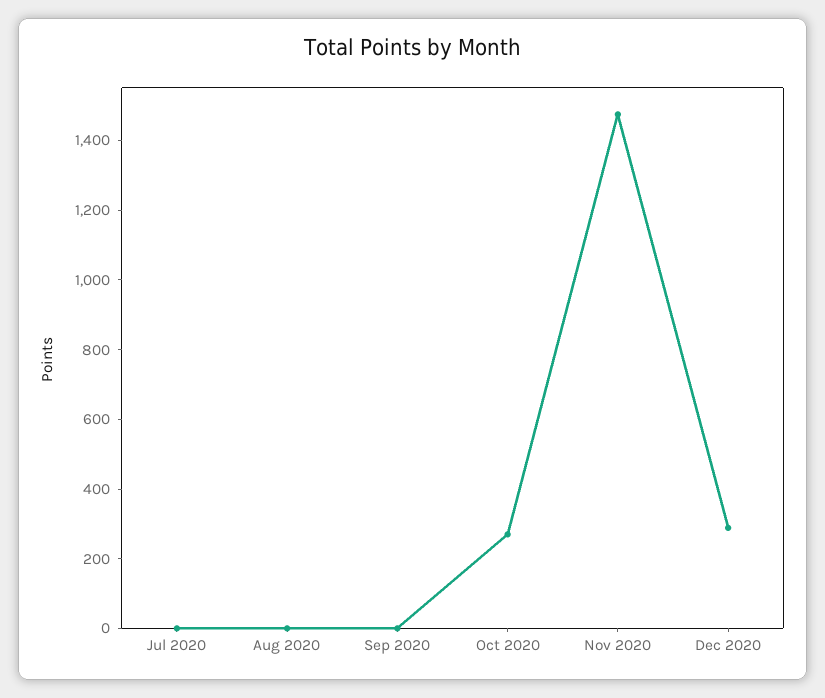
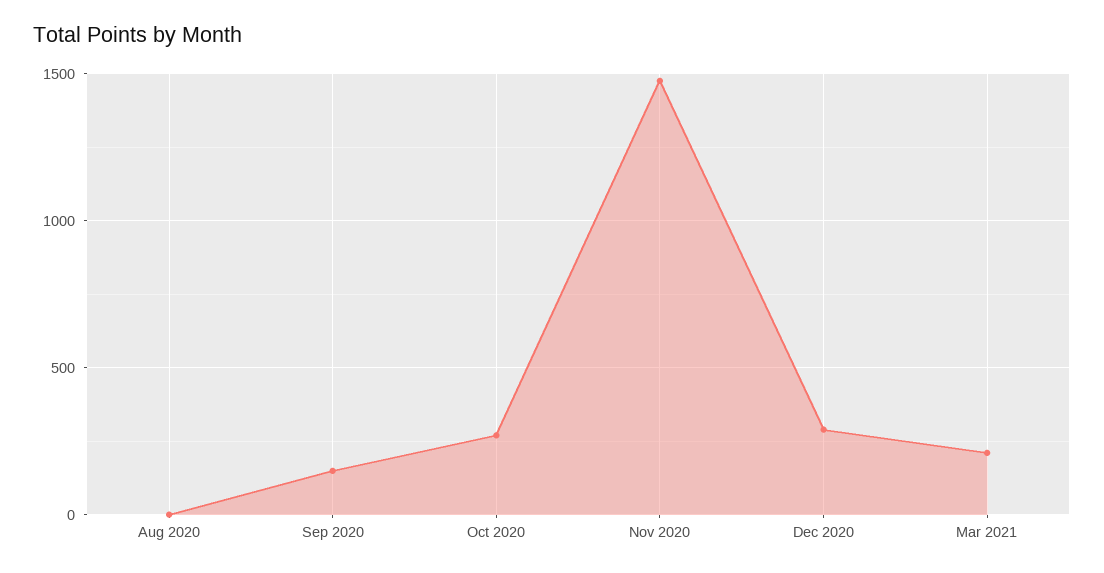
Jul 2020: 0 -> none
Sep 2020: 0 -> 150
Mar 2021: none -> 200

